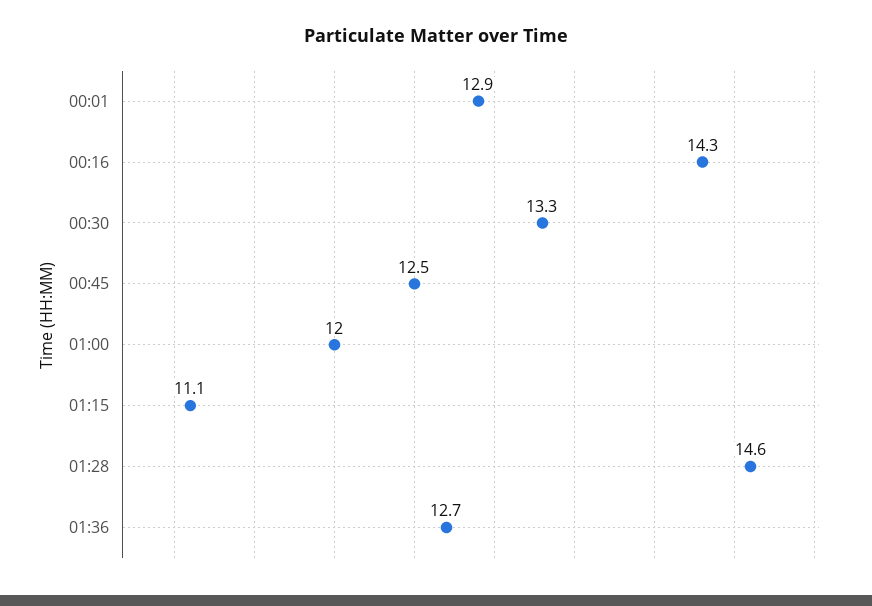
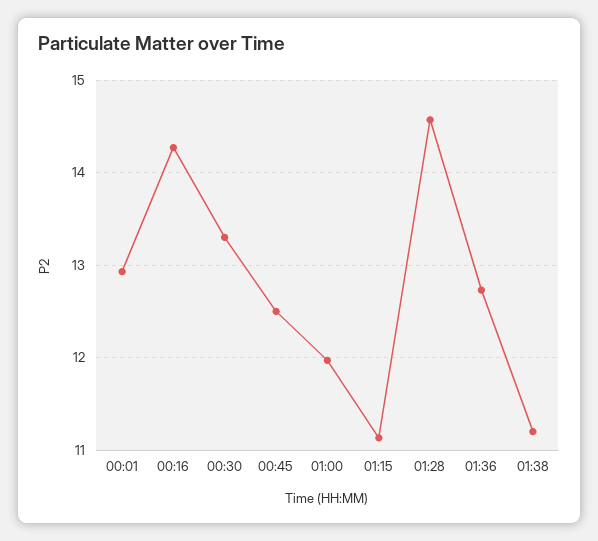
01:38: none -> 11.2

